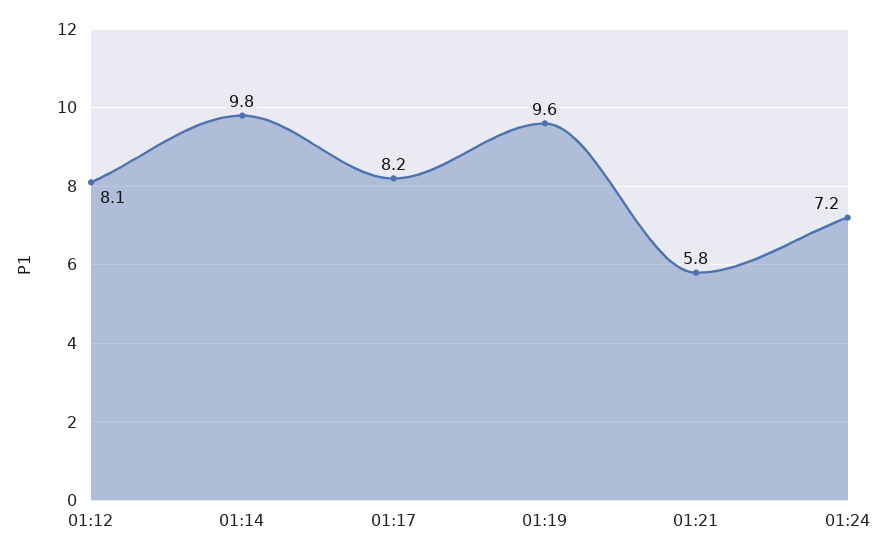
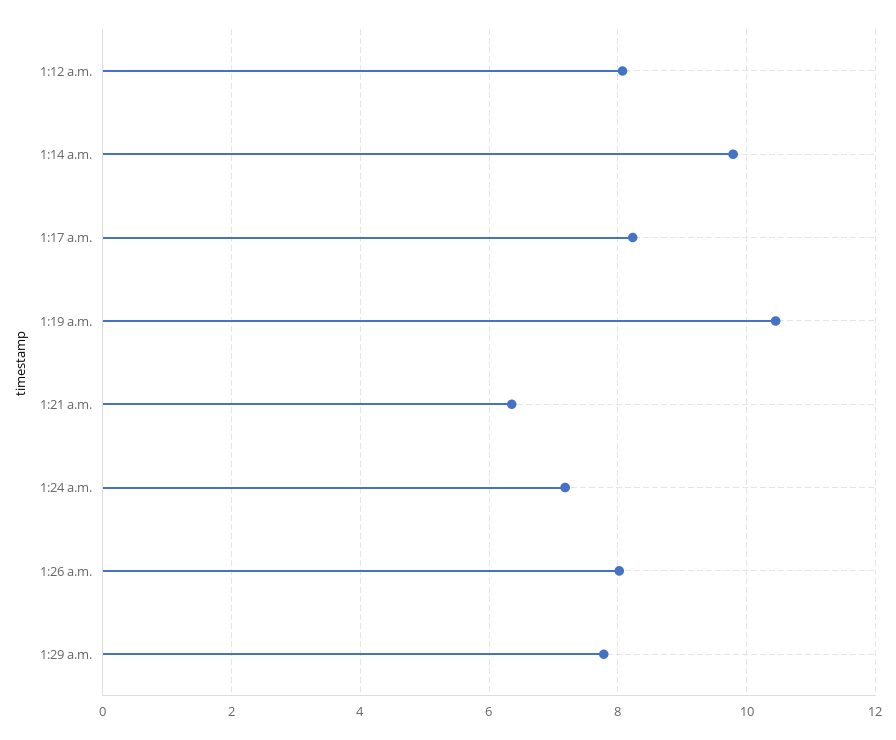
01:19: 9.6 -> 10.4
01:21: 5.8 -> 6.4
1:26 a.m.: none -> 8
1:29 a.m.: none -> 7.8

